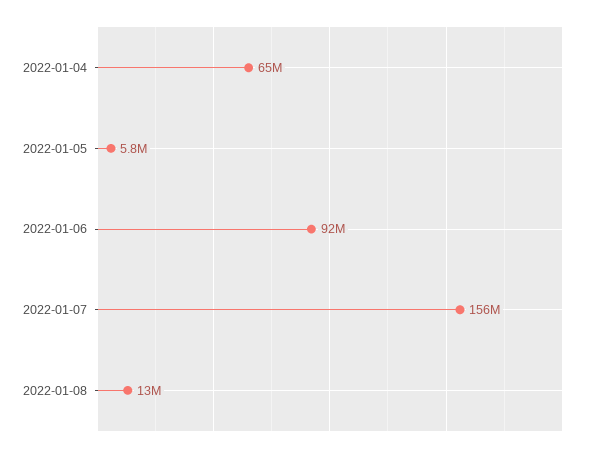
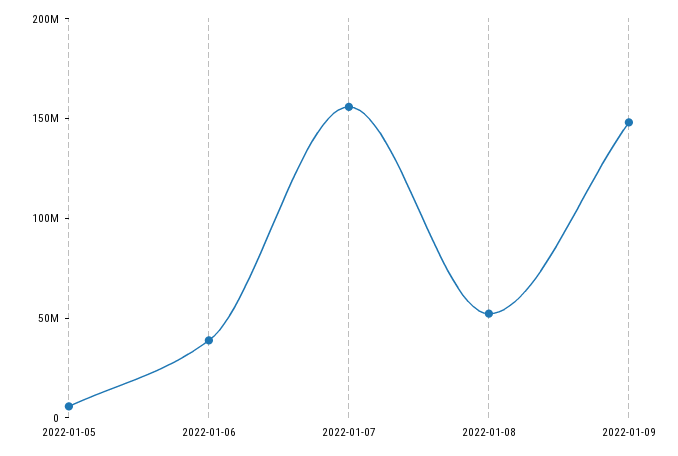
2022-01-04: 65000000 -> none
2022-01-06: 92000000 -> 40000000
2022-01-08: 13000000 -> 50000000
2022-01-09: none -> 150000000

